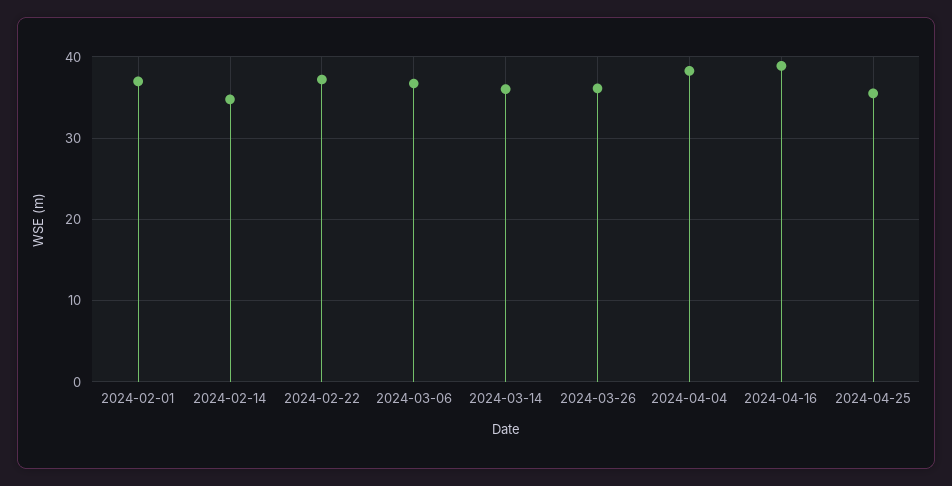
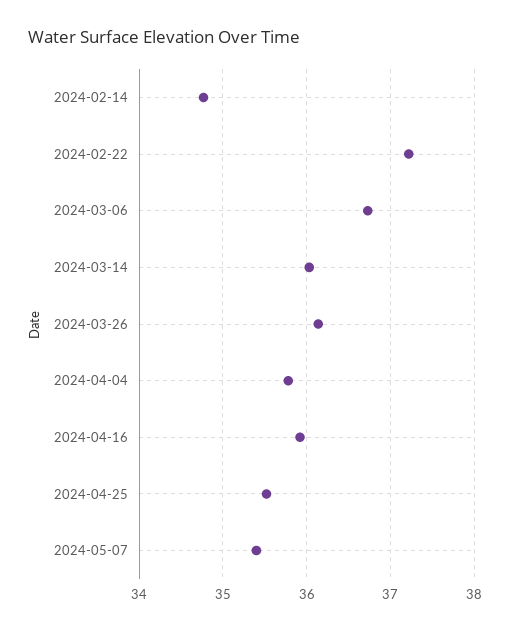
2024-02-01: 37 -> none
2024-04-04: 38 -> 35.8
2024-04-16: 39 -> 35.9
2024-05-07: none -> 35.4

